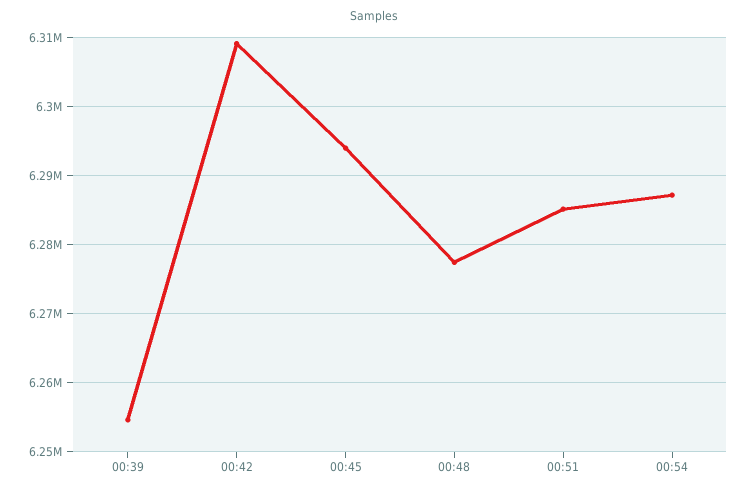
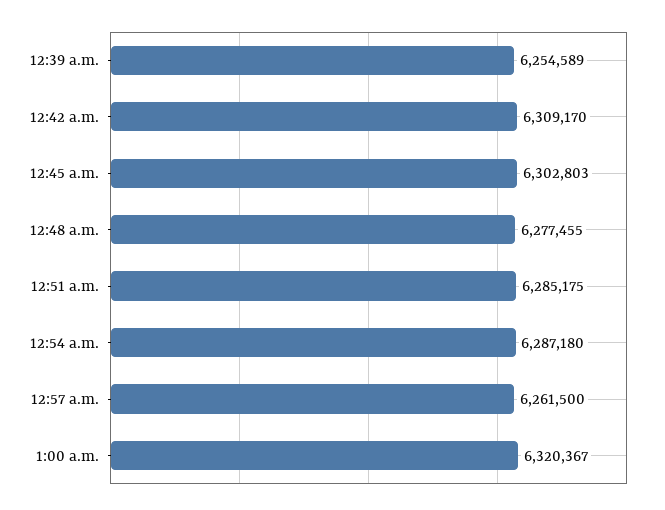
00:45: 6294000 -> 6302803
12:57 a.m.: none -> 6261500
1:00 a.m.: none -> 6320367

